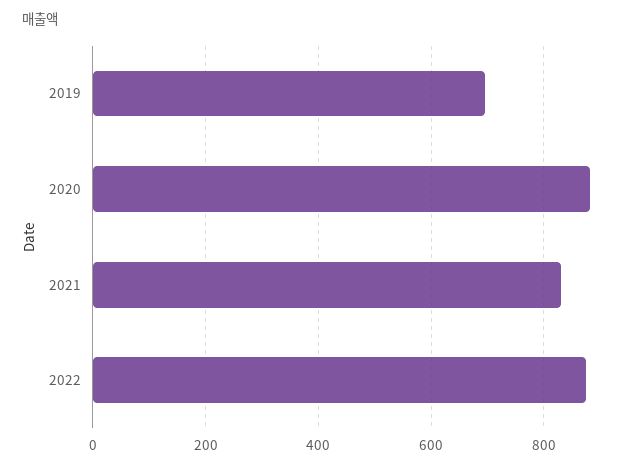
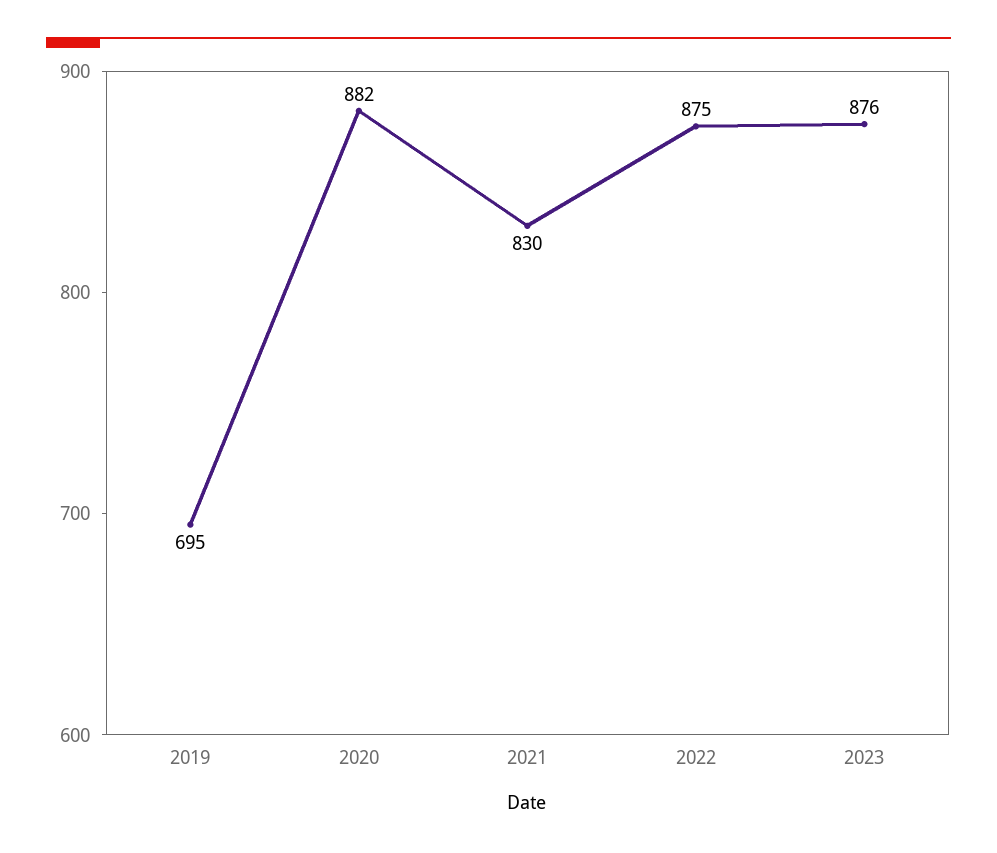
2023: none -> 876

